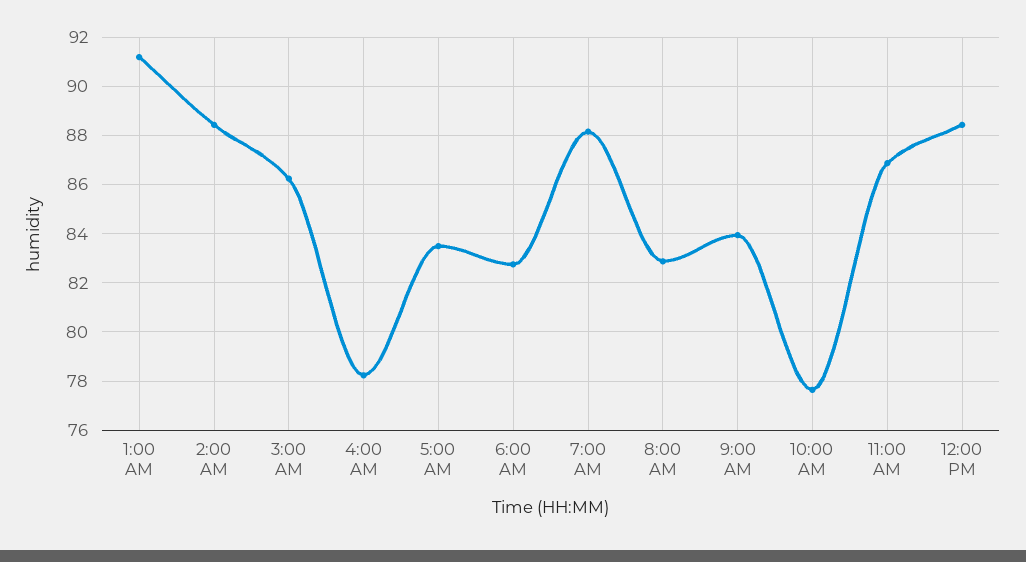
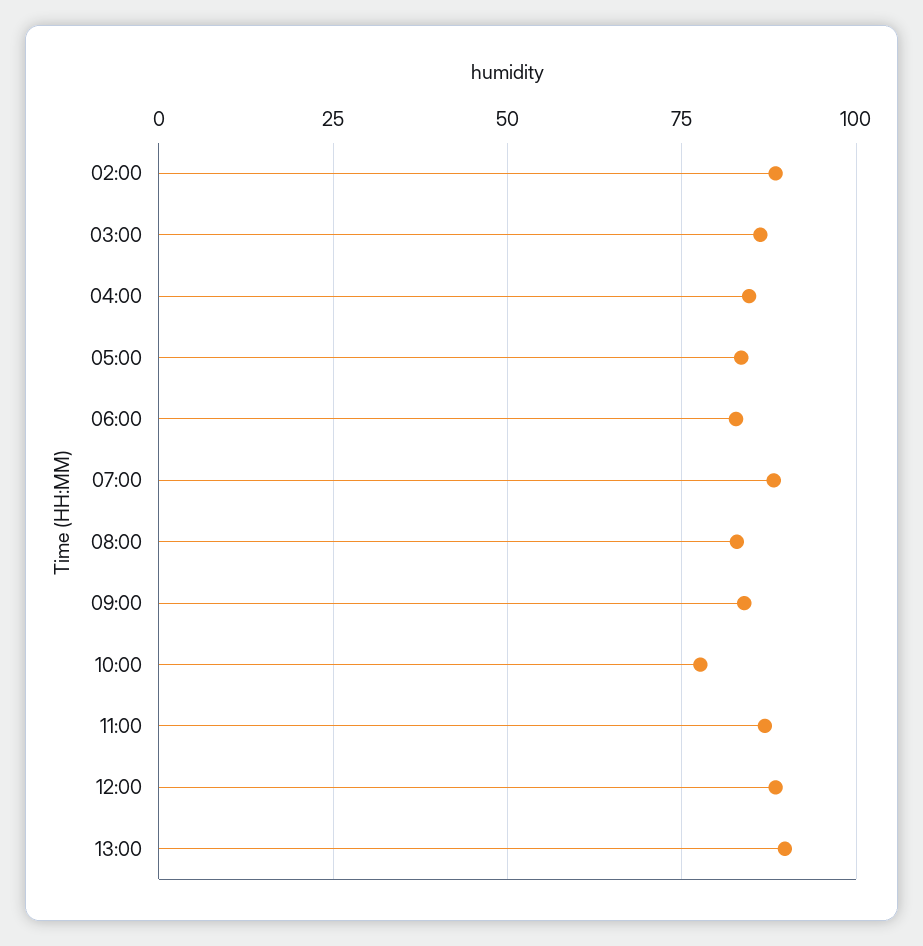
1:00 AM: 91.25 -> none
4:00 AM: 78.25 -> 85
13:00: none -> 90

